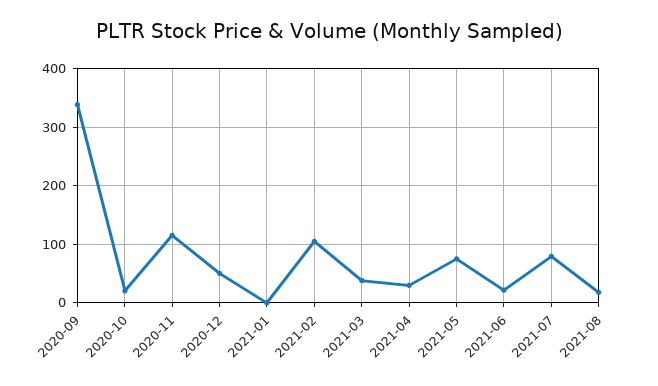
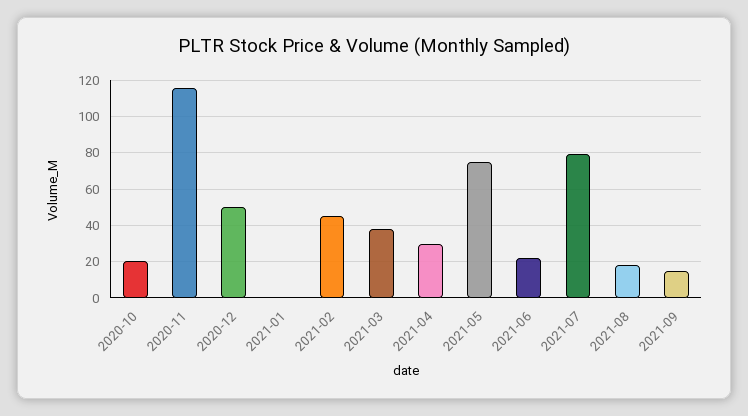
2020-09: 340 -> none
2021-02: 100 -> 45
2021-09: none -> 15

